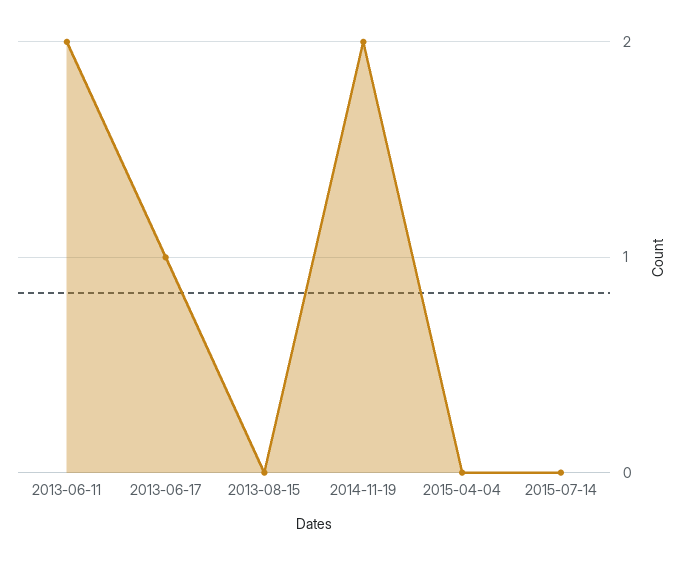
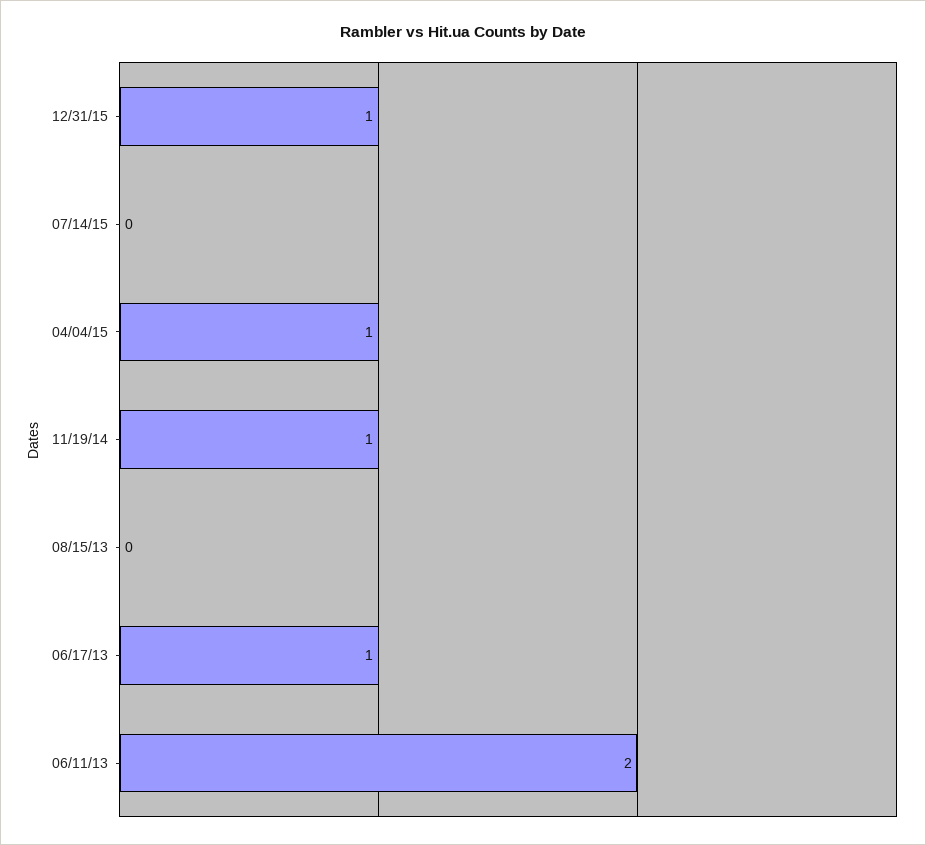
2014-11-19: 2 -> 1
2015-04-04: 0 -> 1
12/31/15: none -> 1

